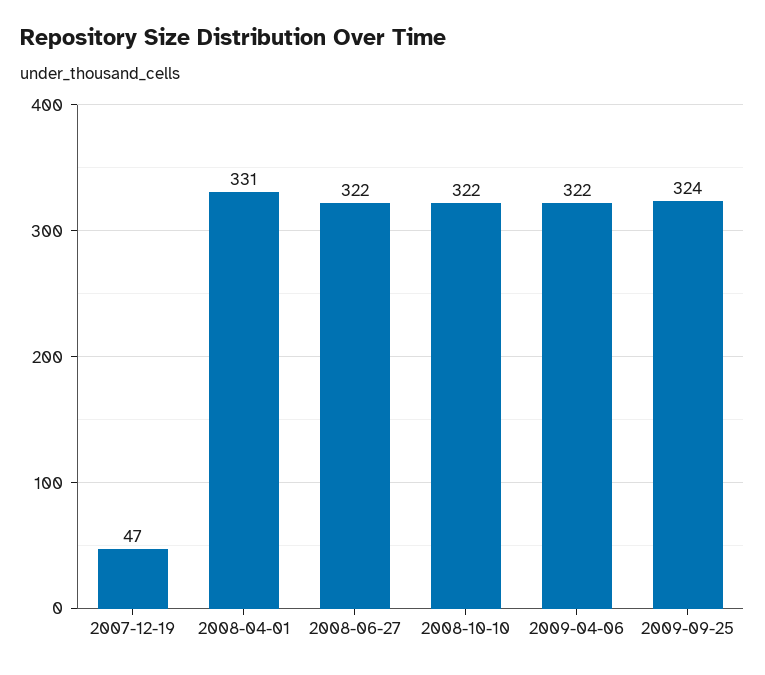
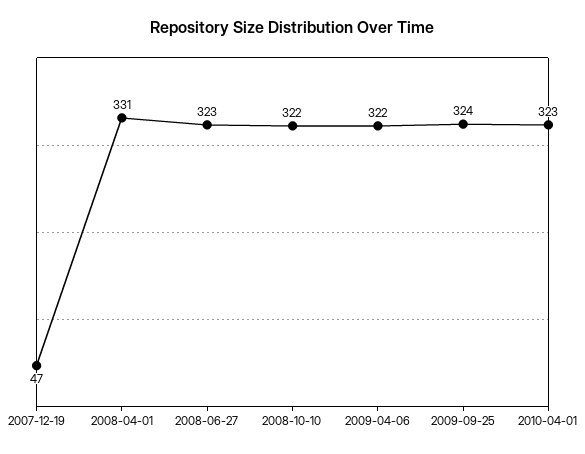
2008-06-27: 322 -> 323
2010-04-01: none -> 323

